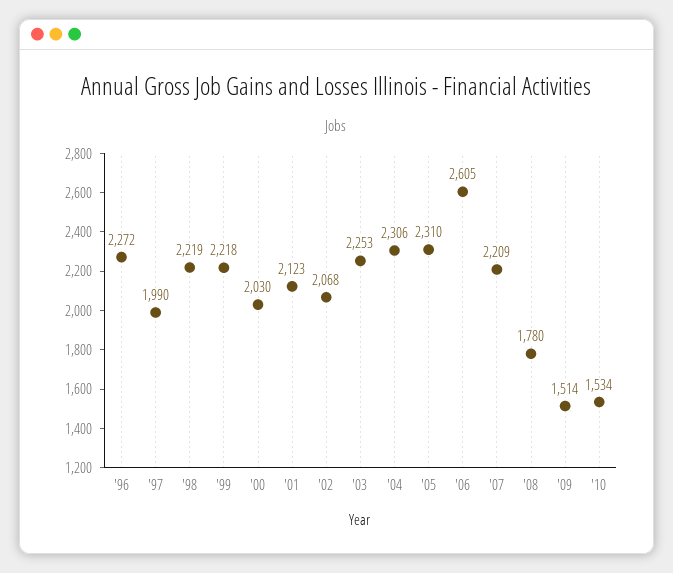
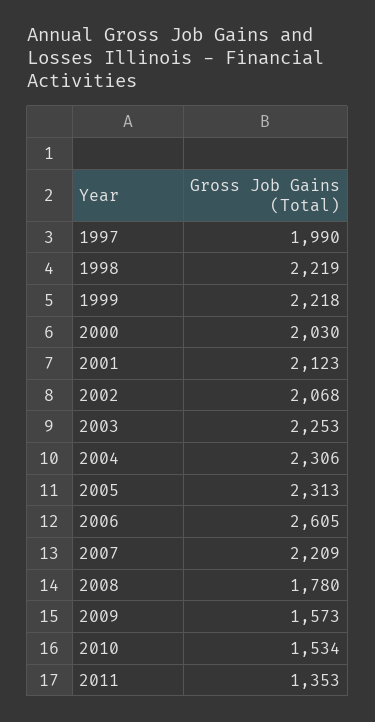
'96: 2272 -> none
'05: 2310 -> 2313
'09: 1514 -> 1573
2011: none -> 1353

